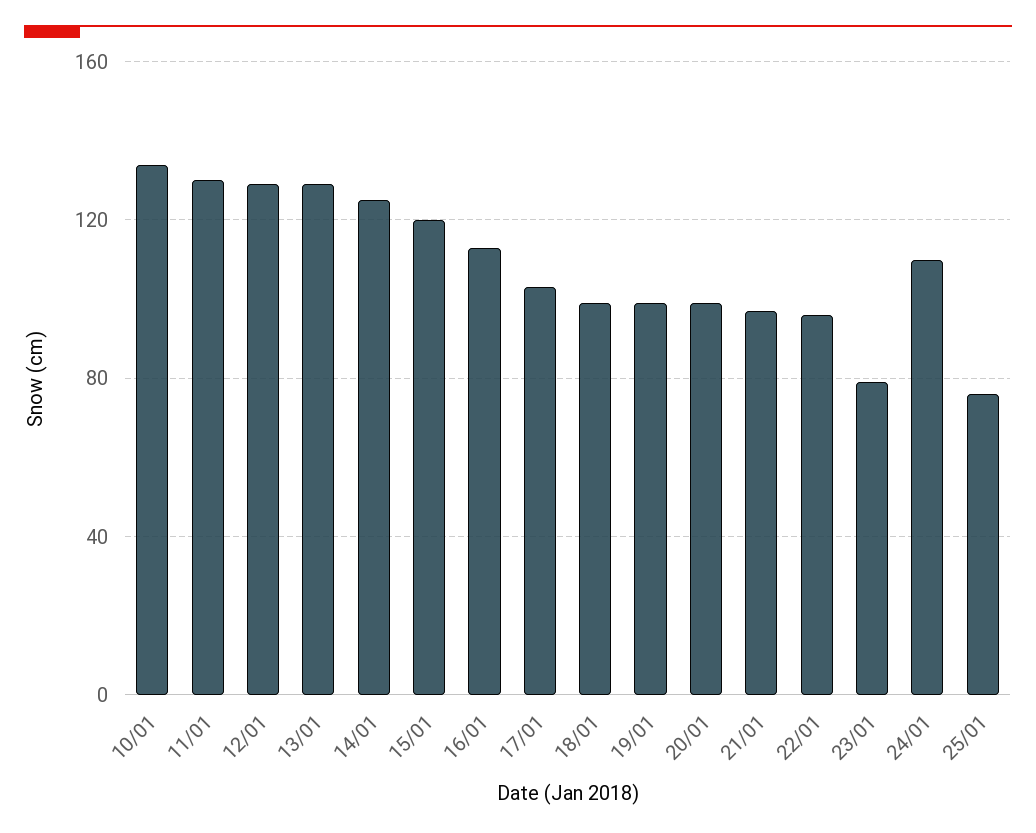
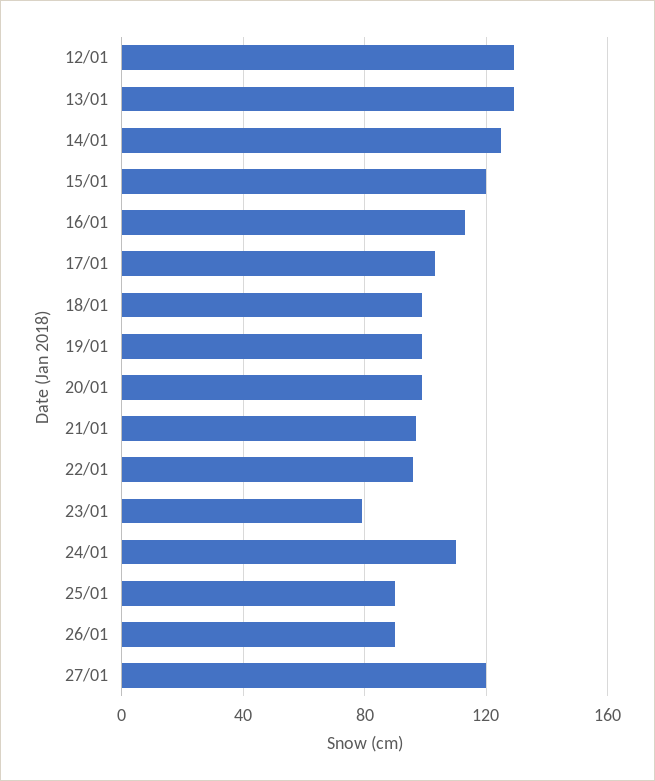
10/01: 135 -> none
11/01: 130 -> none
25/01: 75 -> 90
26/01: none -> 90
27/01: none -> 120

